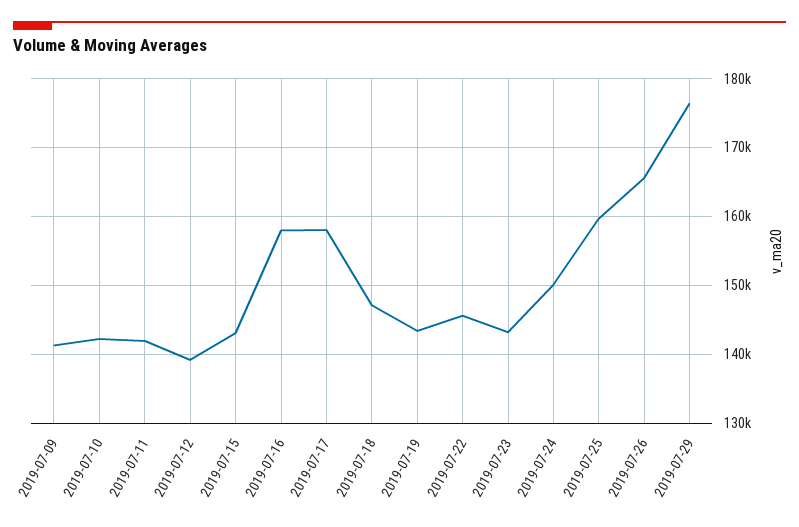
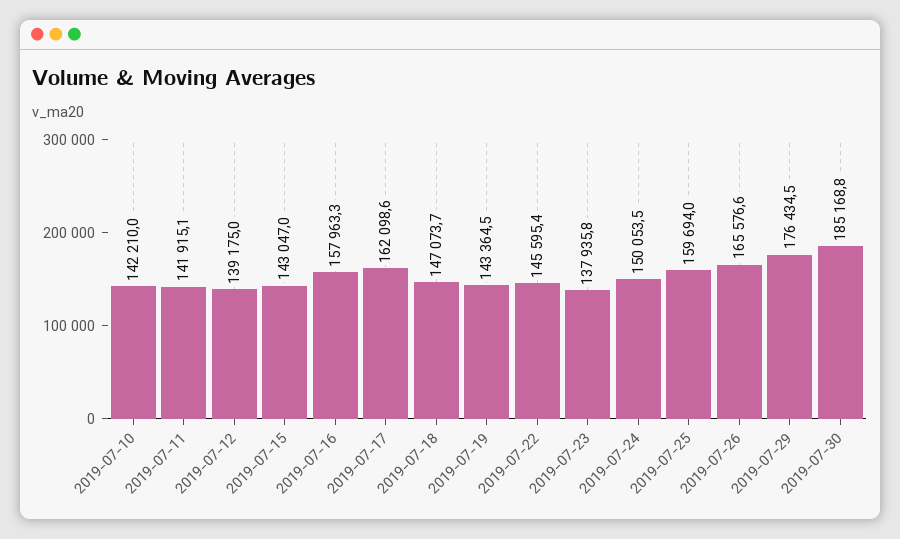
2019-07-09: 141000 -> none
2019-07-17: 158000 -> 162098.6
2019-07-23: 143000 -> 137935.8
2019-07-30: none -> 185168.8

